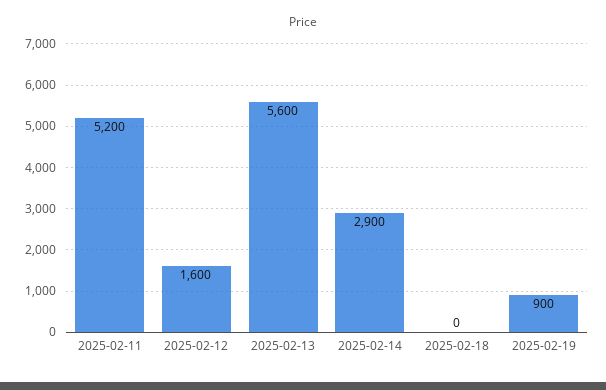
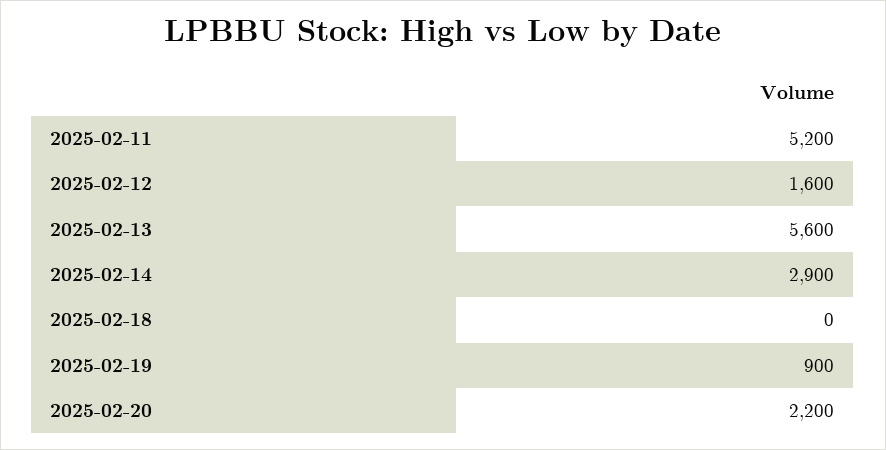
2025-02-20: none -> 2200

